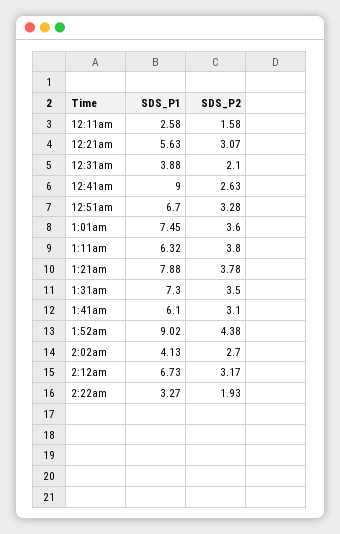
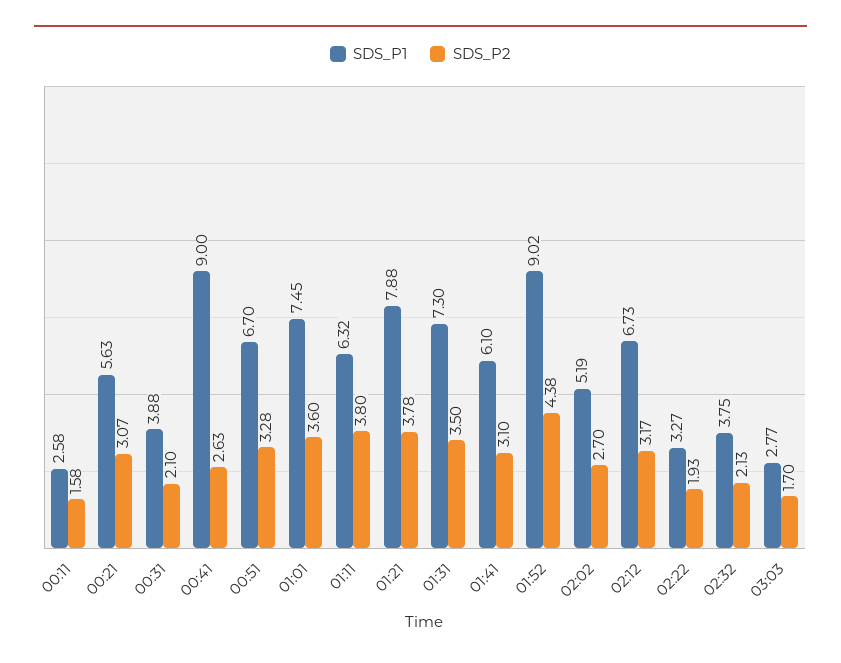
SDS_P1, 2:02am: 4.13 -> 5.19
SDS_P1, 02:32: none -> 3.75
SDS_P2, 02:32: none -> 2.13
SDS_P1, 03:03: none -> 2.77
SDS_P2, 03:03: none -> 1.7

